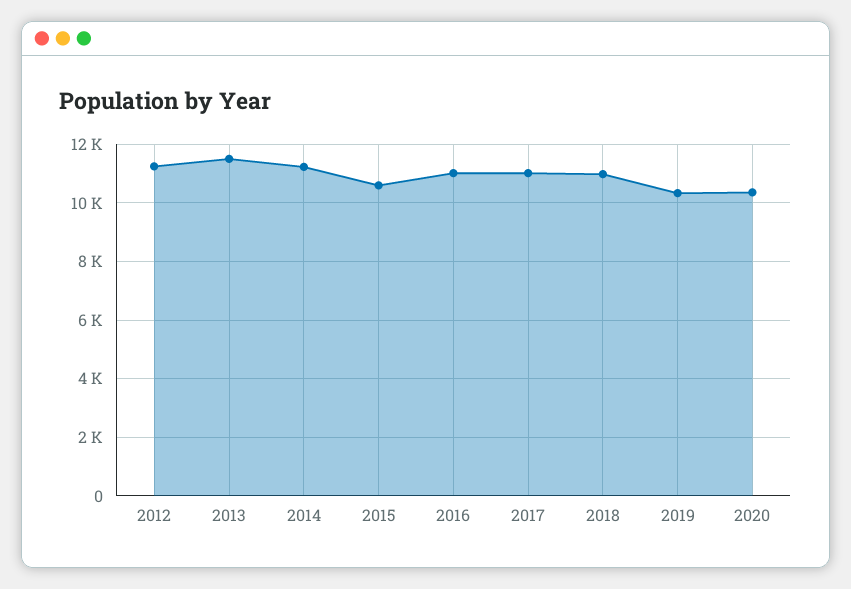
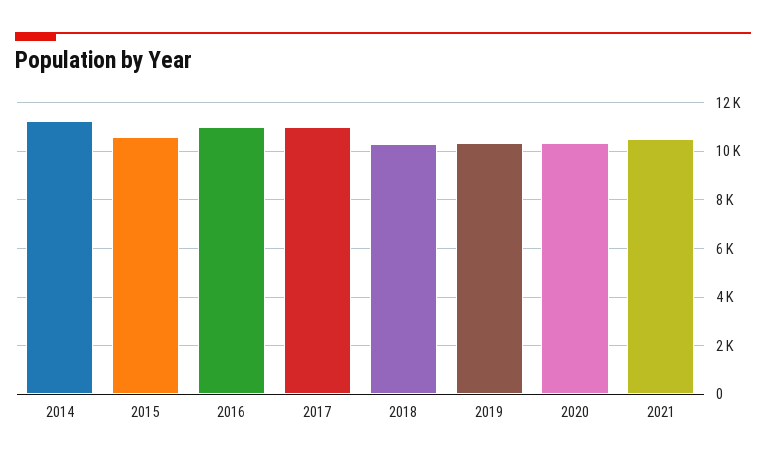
2012: 11250 -> none
2013: 11500 -> none
2018: 11000 -> 10250
2021: none -> 10500

